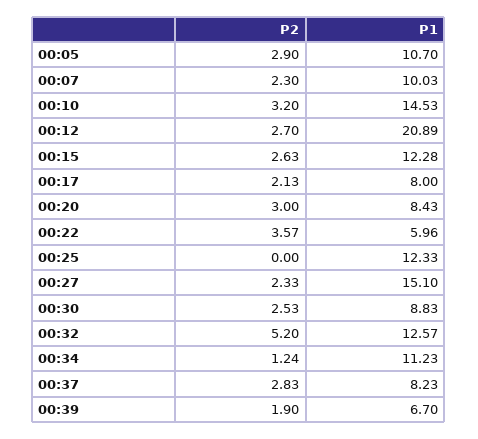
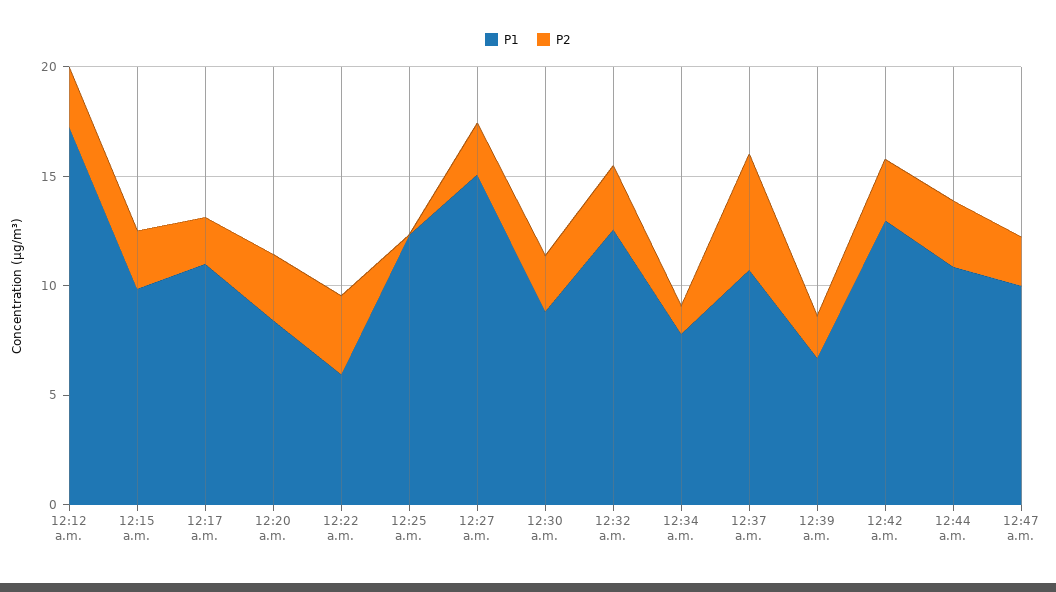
P2, 00:05: 2.9 -> none
P1, 00:05: 10.7 -> none
P2, 00:07: 2.3 -> none
P1, 00:07: 10.03 -> none
P2, 00:10: 3.2 -> none
P1, 00:10: 14.53 -> none
P1, 00:12: 20.89 -> 17
P1, 00:15: 12.28 -> 10
P1, 00:17: 8 -> 11
P2, 00:32: 5.2 -> 3
P1, 00:34: 11.23 -> 8
P2, 00:37: 2.83 -> 5
P1, 00:37: 8.23 -> 11
P1, 12:42 a.m.: none -> 13
P2, 12:42 a.m.: none -> 3
P1, 12:44 a.m.: none -> 11
P2, 12:44 a.m.: none -> 3
P1, 12:47 a.m.: none -> 10
P2, 12:47 a.m.: none -> 2

